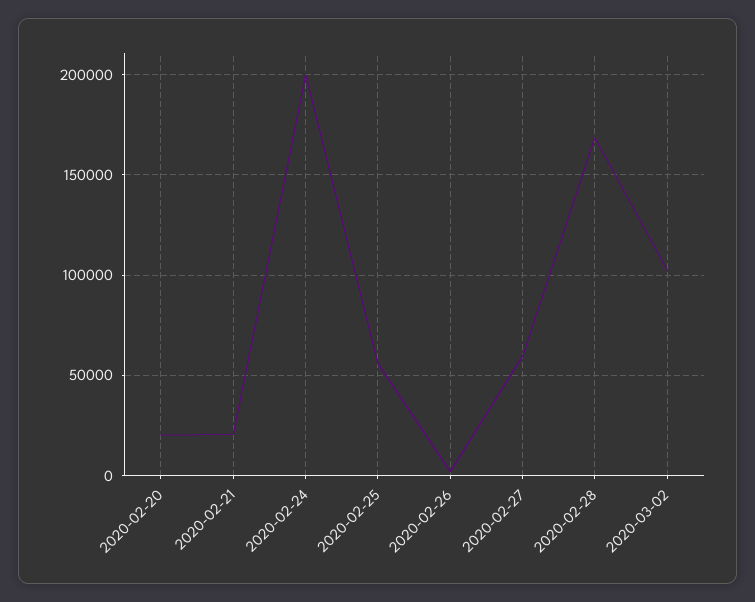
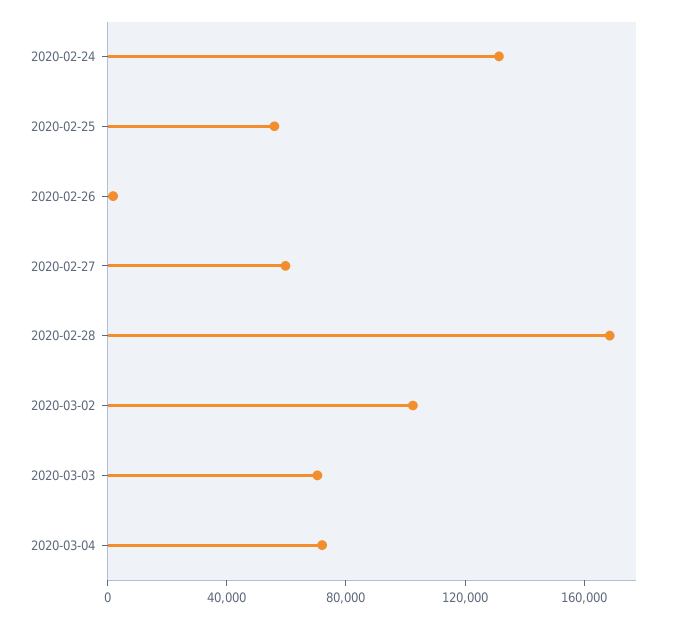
2020-02-20: 20000 -> none
2020-02-21: 20000 -> none
2020-02-24: 200000 -> 130000
2020-03-03: none -> 70000
2020-03-04: none -> 70000

